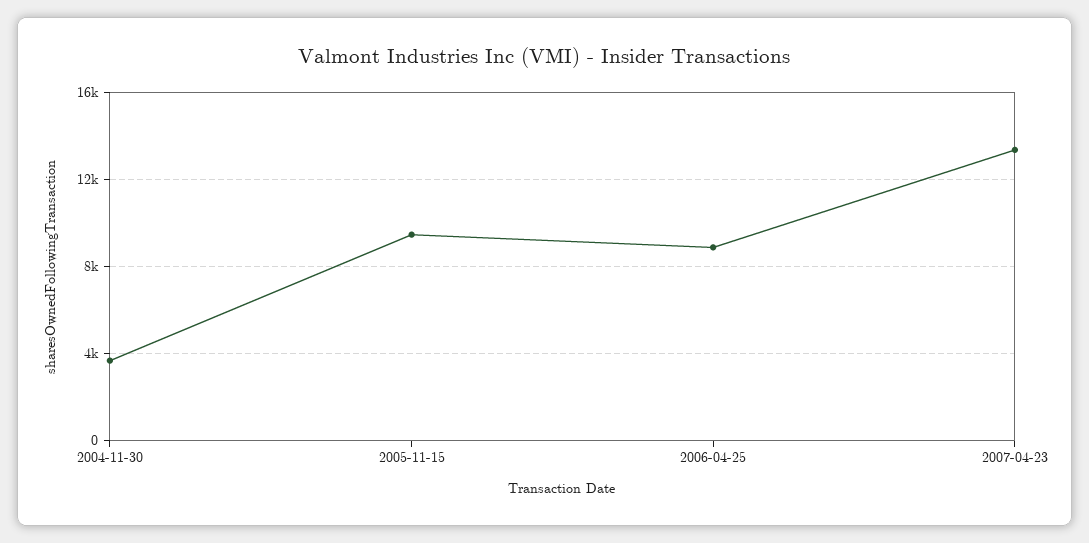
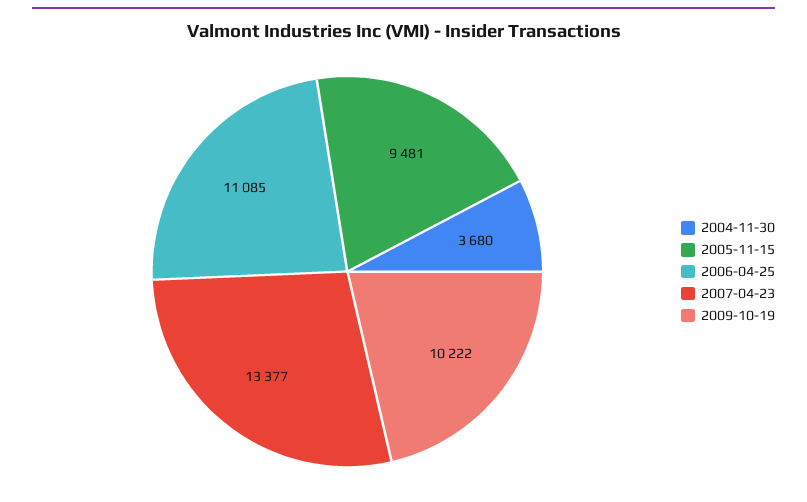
2006-04-25: 9000 -> 11085
2009-10-19: none -> 10222

